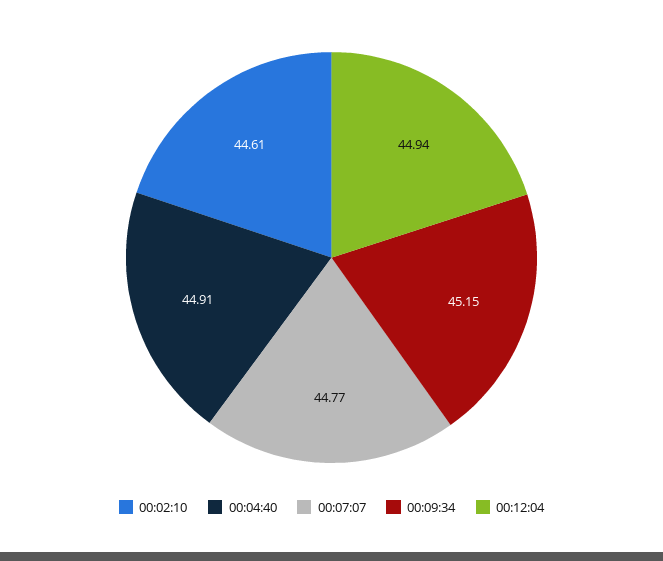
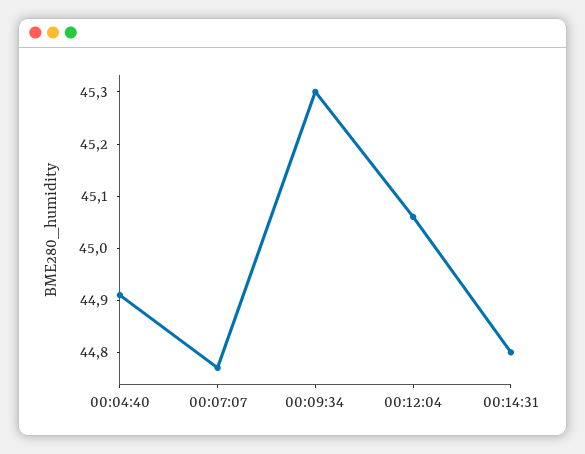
00:02:10: 44.61 -> none
00:09:34: 45.15 -> 45.3
00:12:04: 44.94 -> 45.05
00:14:31: none -> 44.8

